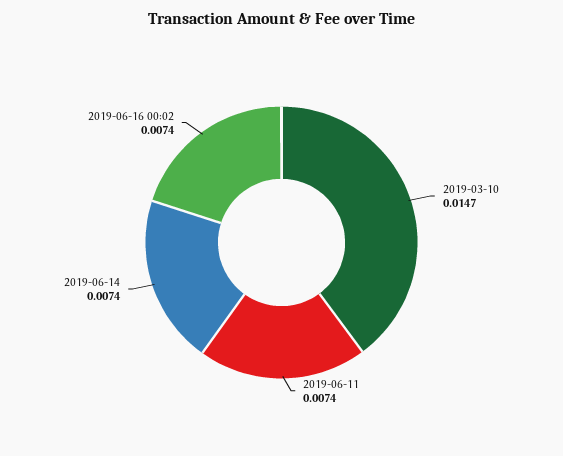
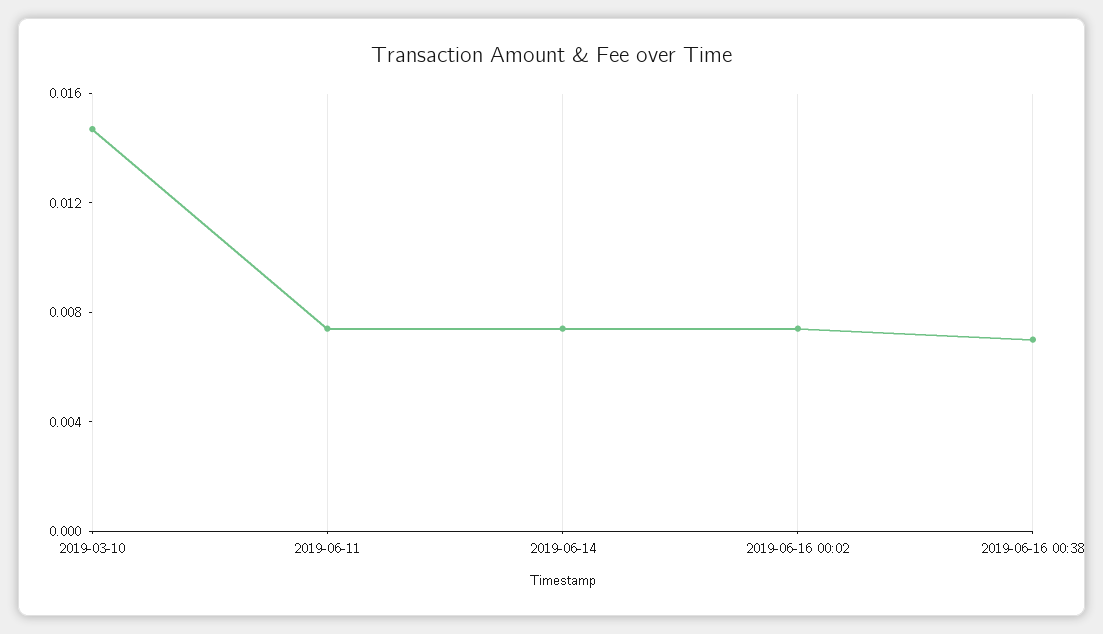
2019-06-16 00:38: none -> 0.007

